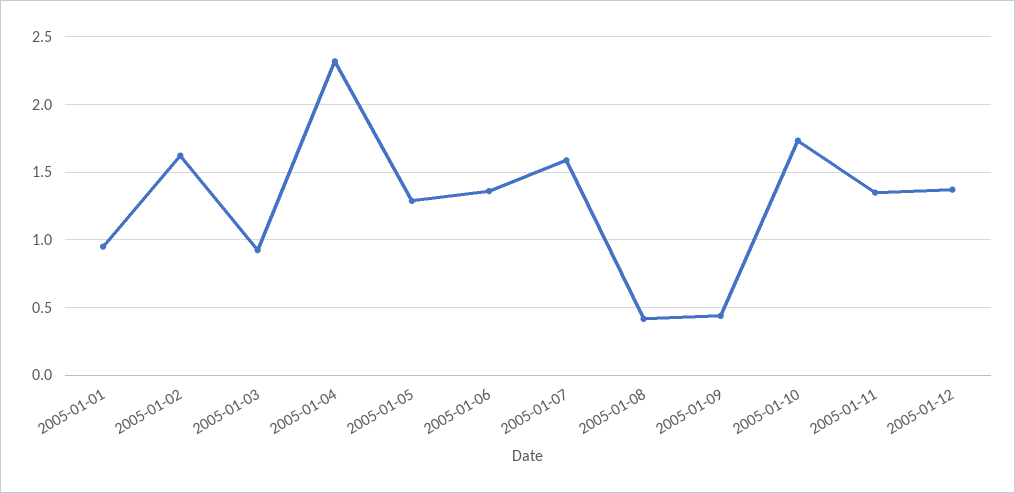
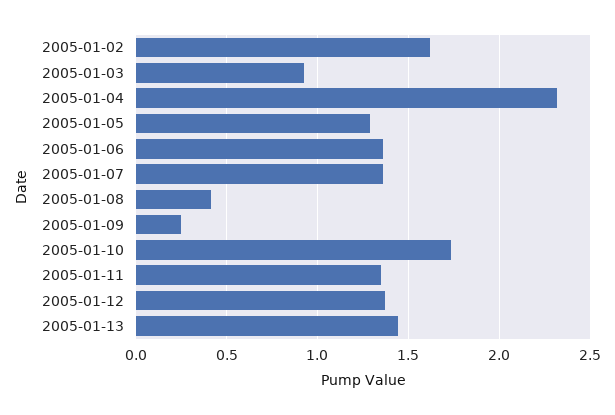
2005-01-01: 0.95 -> none
2005-01-07: 1.6 -> 1.35
2005-01-09: 0.45 -> 0.25
2005-01-13: none -> 1.45

